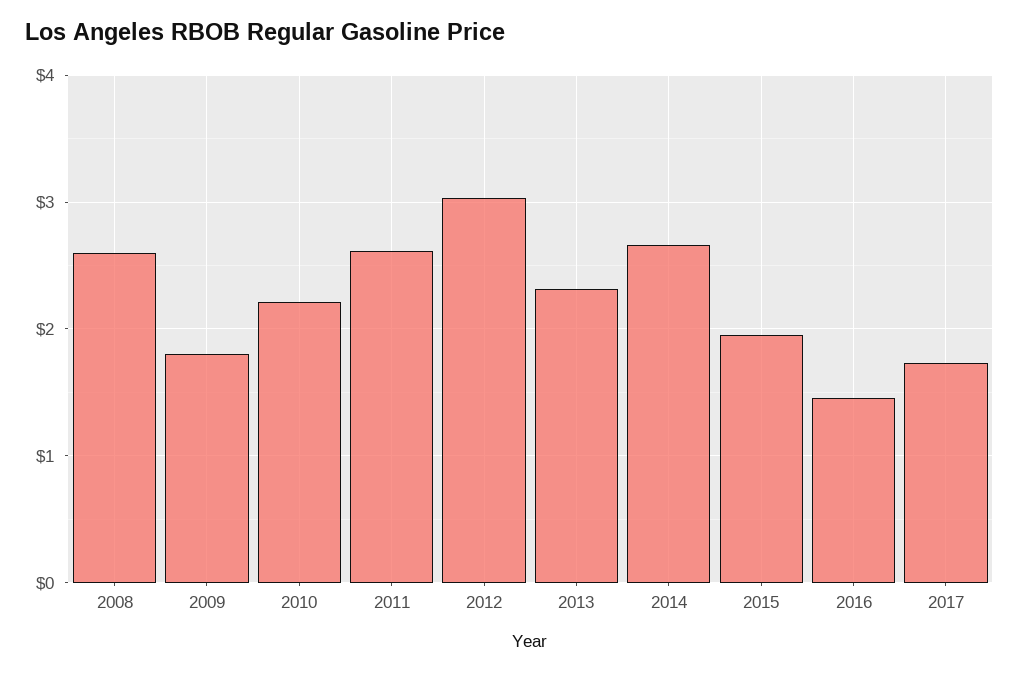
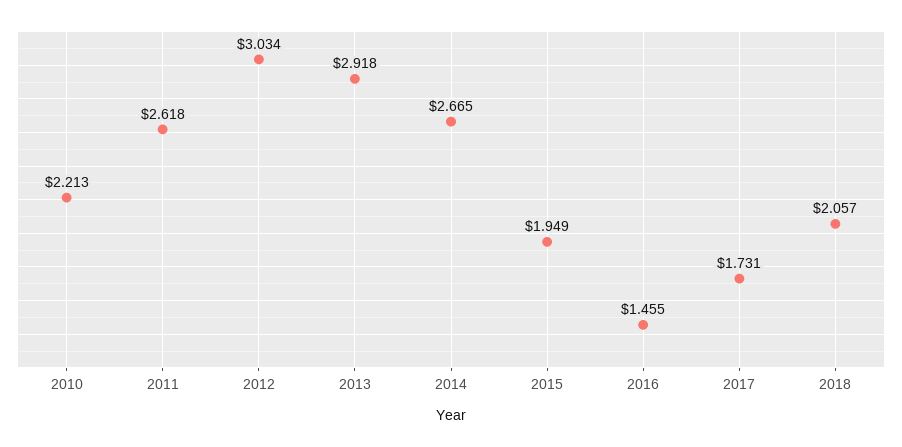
2008: 2.6 -> none
2009: 1.8 -> none
2013: 2.3 -> 2.918
2018: none -> 2.057

